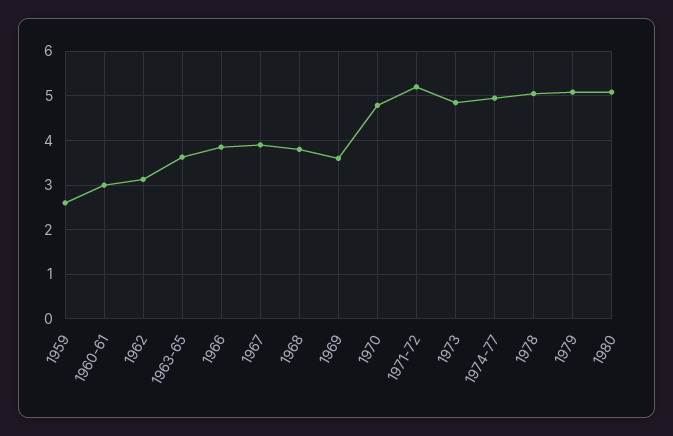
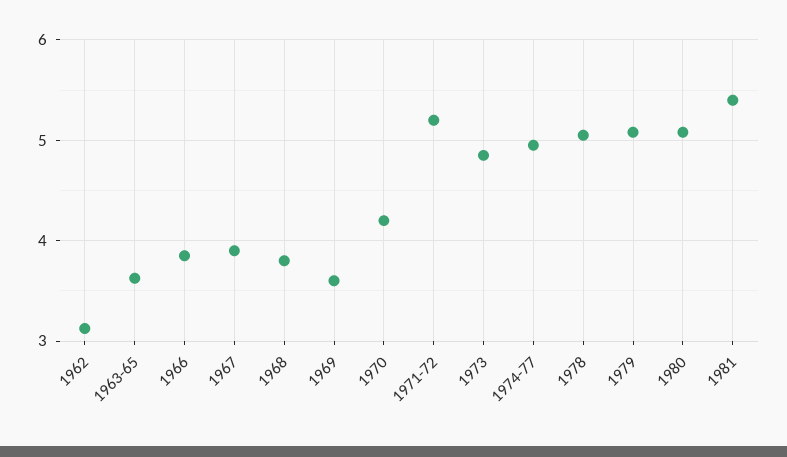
1959: 2.6 -> none
1960-61: 3 -> none
1970: 4.8 -> 4.2
1981: none -> 5.4

